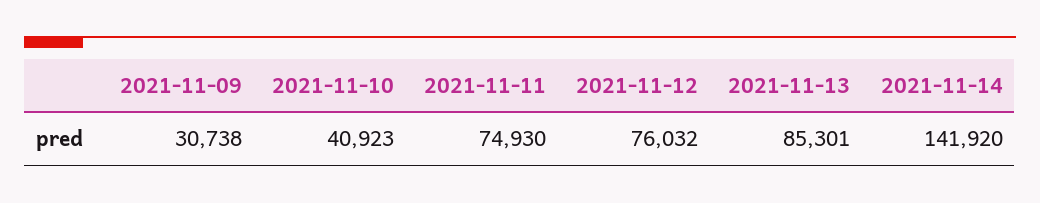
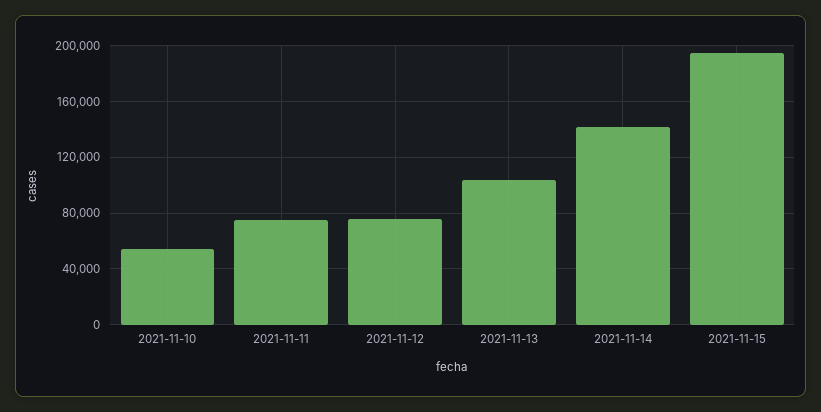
2021-11-09: 30738 -> none
2021-11-10: 40923 -> 55000
2021-11-13: 85301 -> 105000
2021-11-15: none -> 195000

